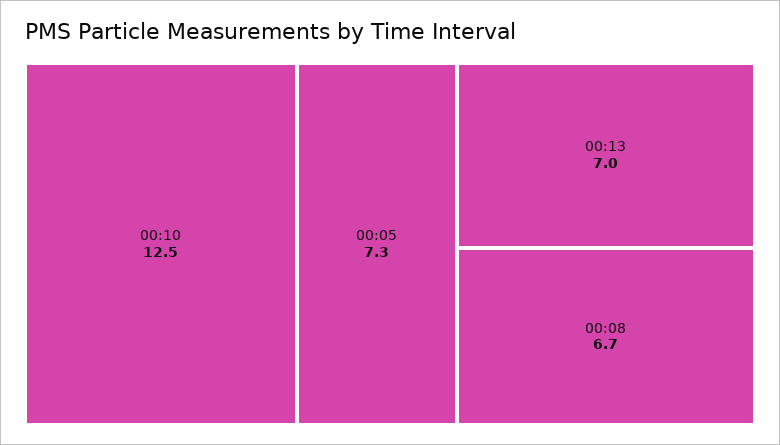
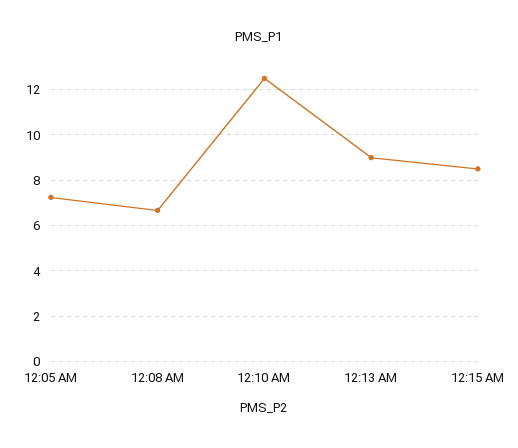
00:13: 7 -> 9
12:15 AM: none -> 8.5

